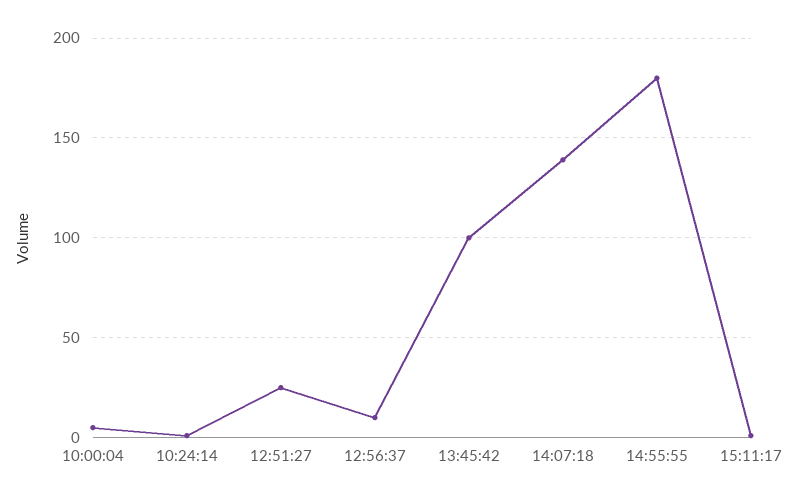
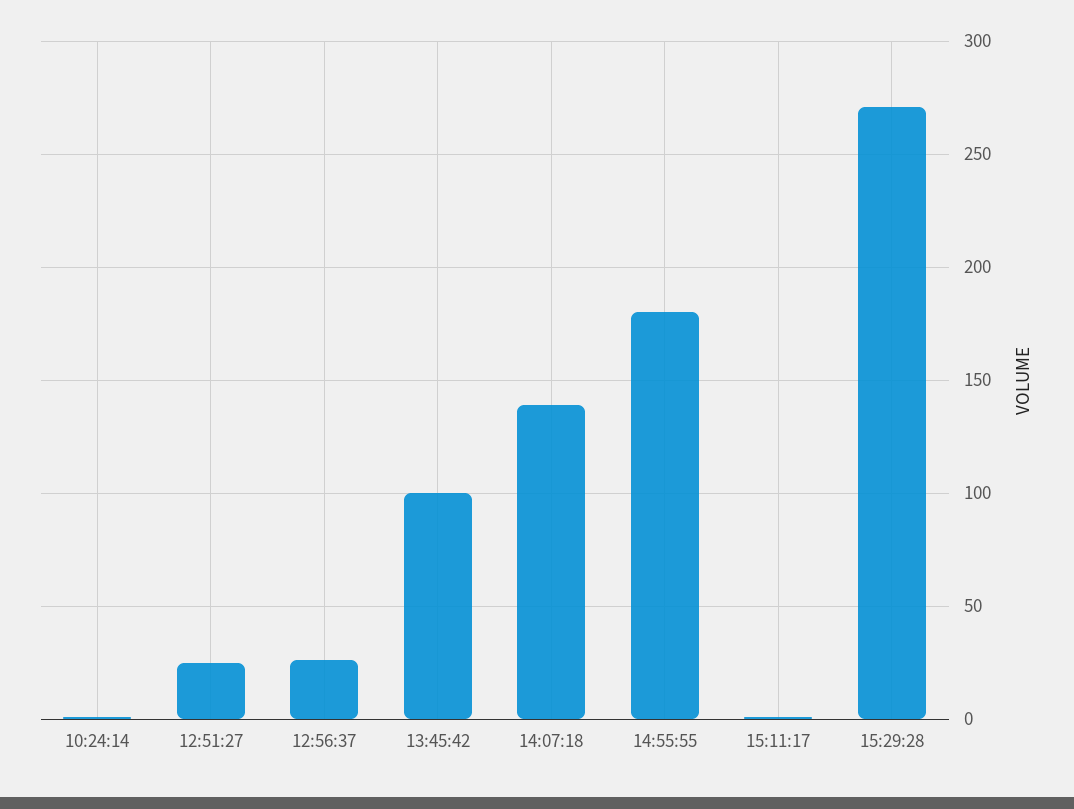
10:00:04: 5 -> none
12:56:37: 10 -> 25
15:29:28: none -> 270

